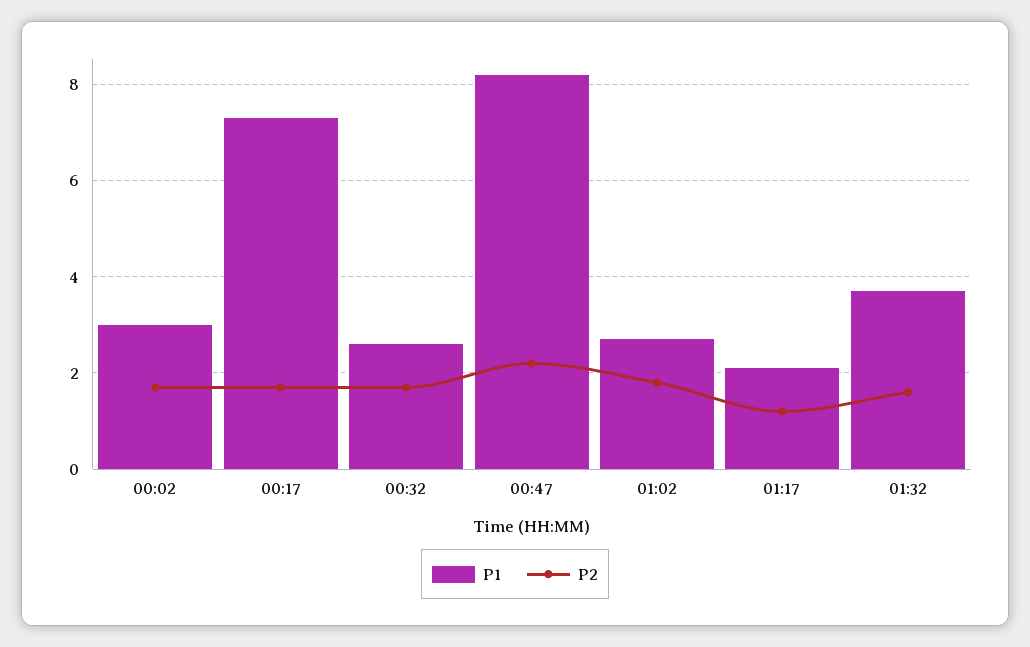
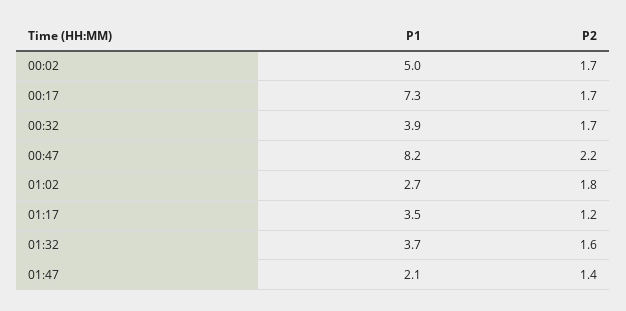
P1, 00:02: 3 -> 5
P1, 00:32: 2.5 -> 3.9
P1, 01:17: 2 -> 3.5
P1, 01:47: none -> 2.1
P2, 01:47: none -> 1.4

